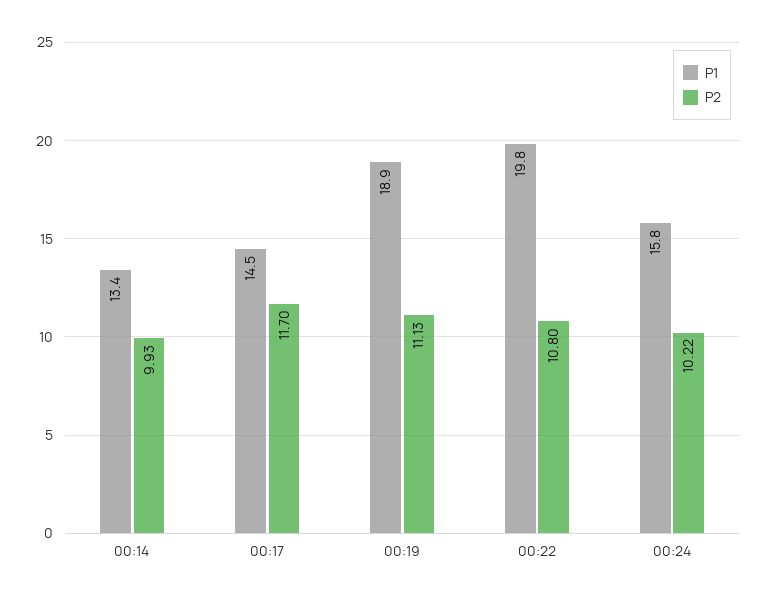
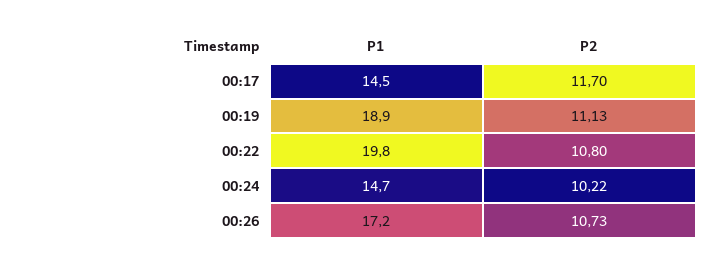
P1, 00:14: 13.4 -> none
P2, 00:14: 9.93 -> none
P1, 00:24: 15.8 -> 14.7
P1, 00:26: none -> 17.2
P2, 00:26: none -> 10.73

